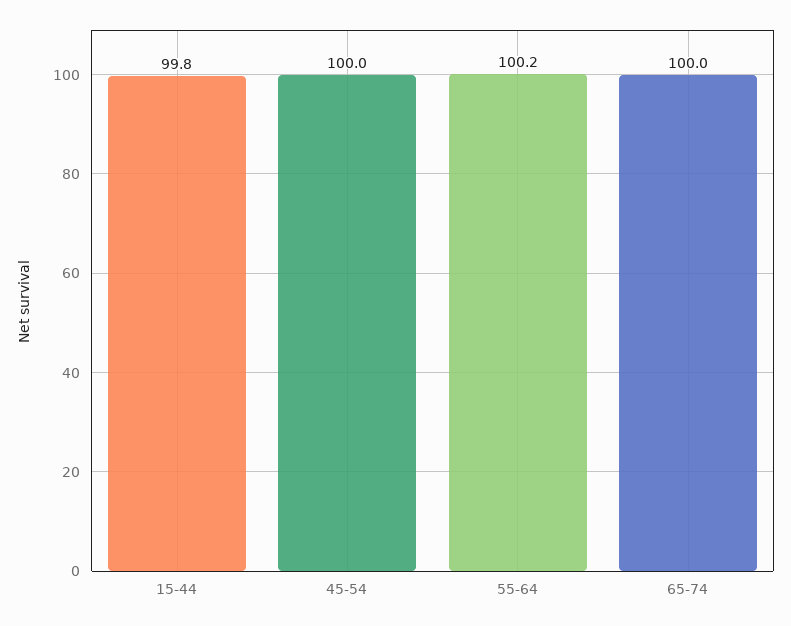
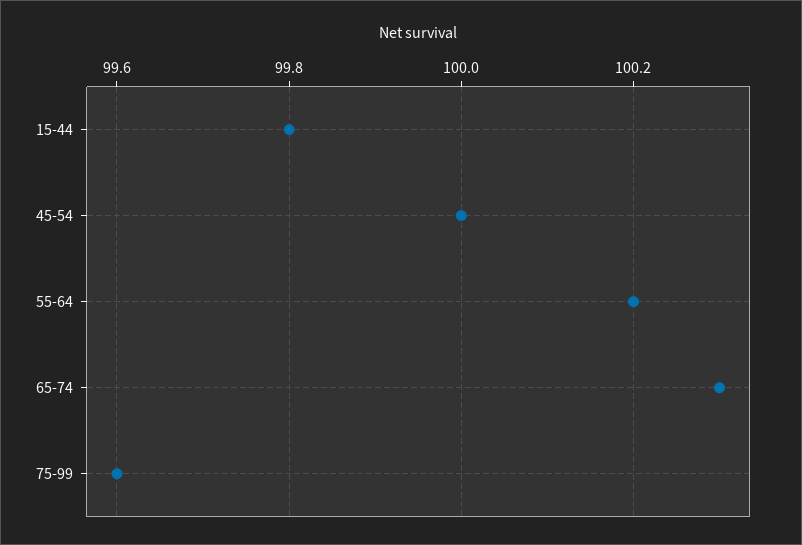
65-74: 100 -> 100.3
75-99: none -> 99.6

